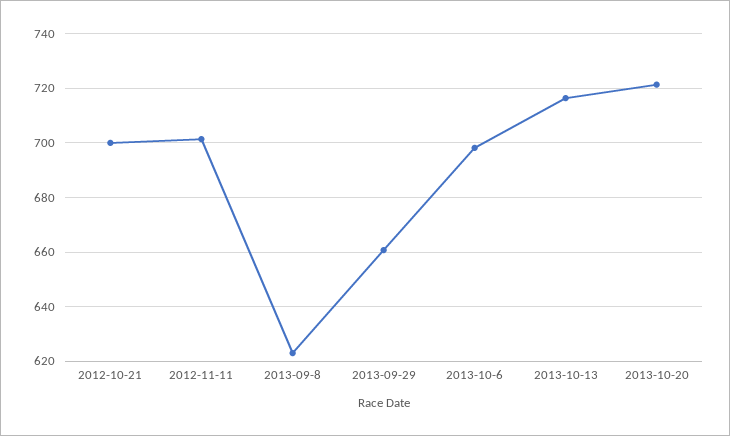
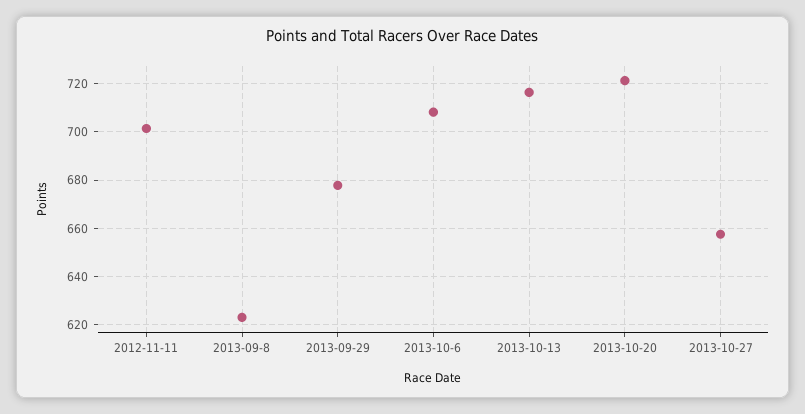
2012-10-21: 700 -> none
2013-09-29: 660 -> 677.5
2013-10-6: 697.5 -> 707.5
2013-10-27: none -> 657.5

